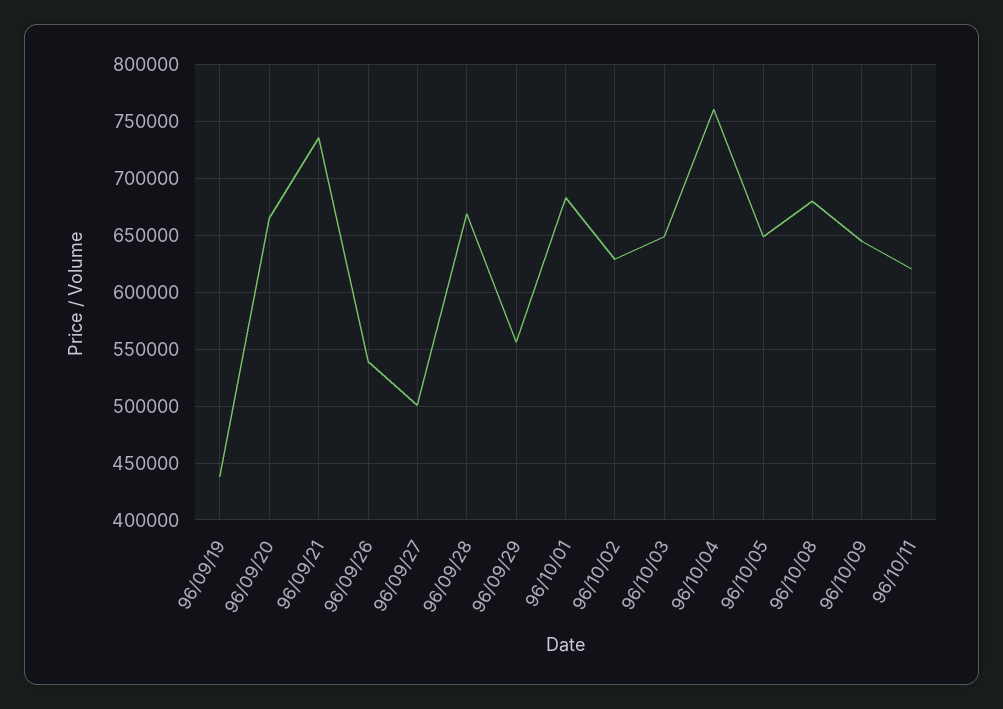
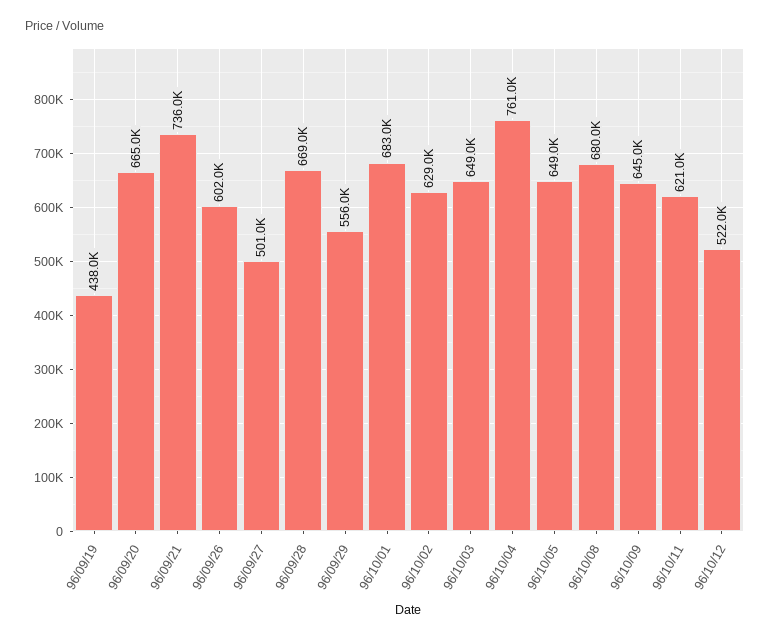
96/09/26: 540000 -> 602000
96/10/12: none -> 522000

